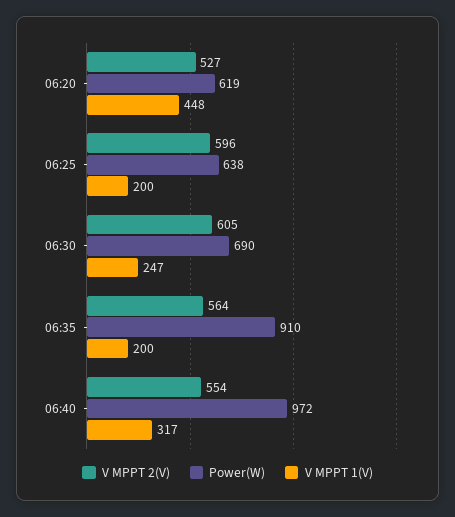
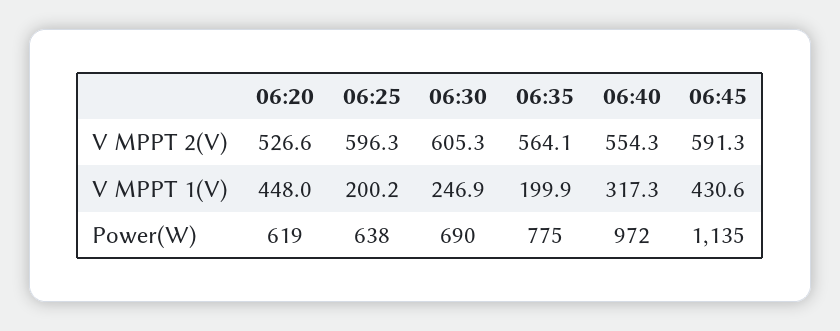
Power(W), 06:35: 910 -> 775
V MPPT 2(V), 06:45: none -> 591.3
V MPPT 1(V), 06:45: none -> 430.6
Power(W), 06:45: none -> 1135

